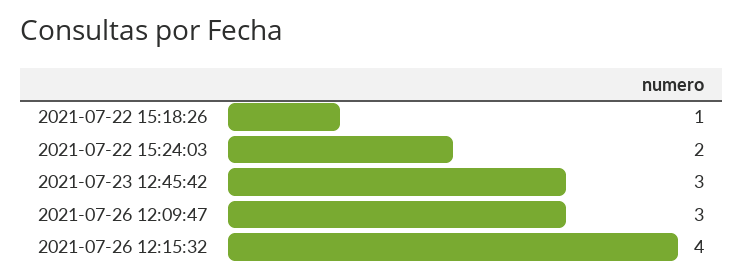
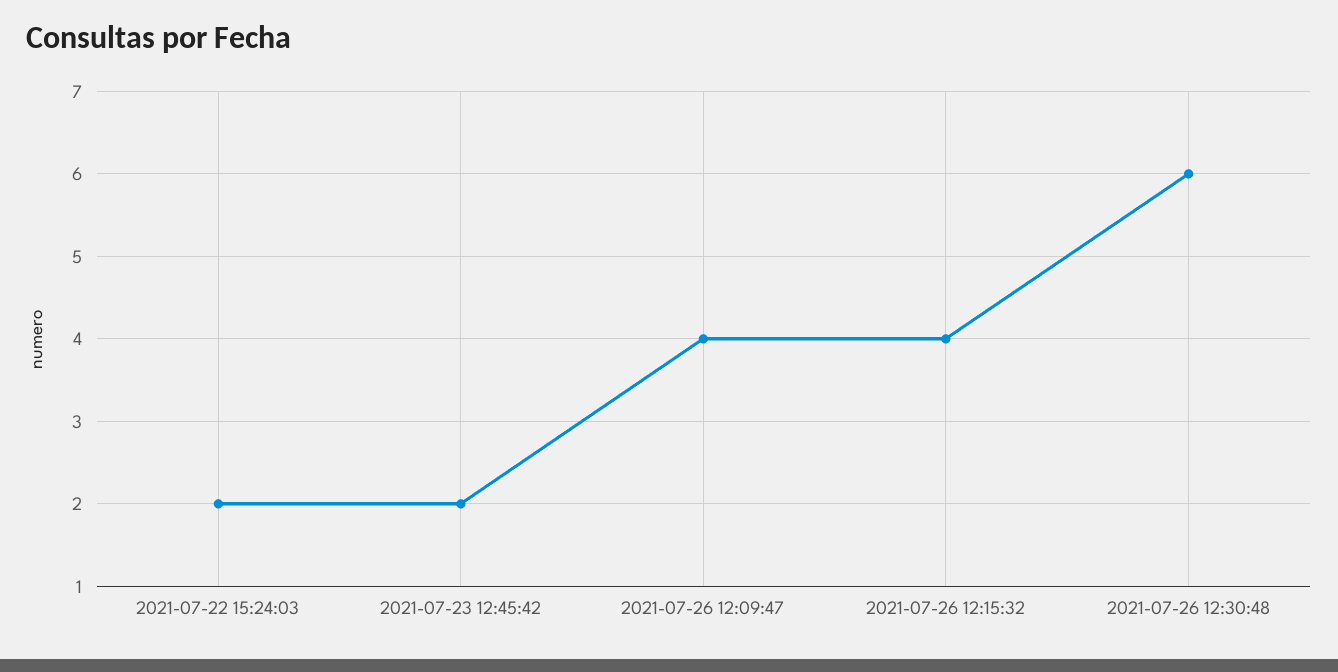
2021-07-22 15:18:26: 1 -> none
2021-07-23 12:45:42: 3 -> 2
2021-07-26 12:09:47: 3 -> 4
2021-07-26 12:30:48: none -> 6

